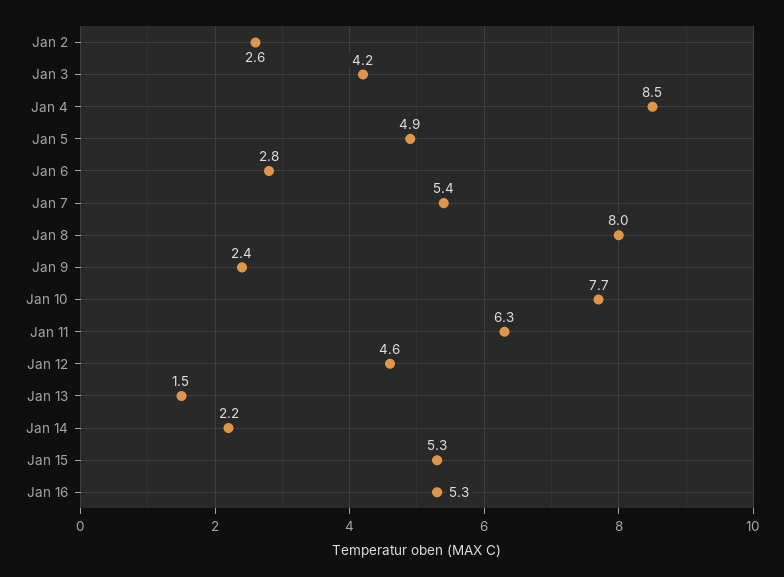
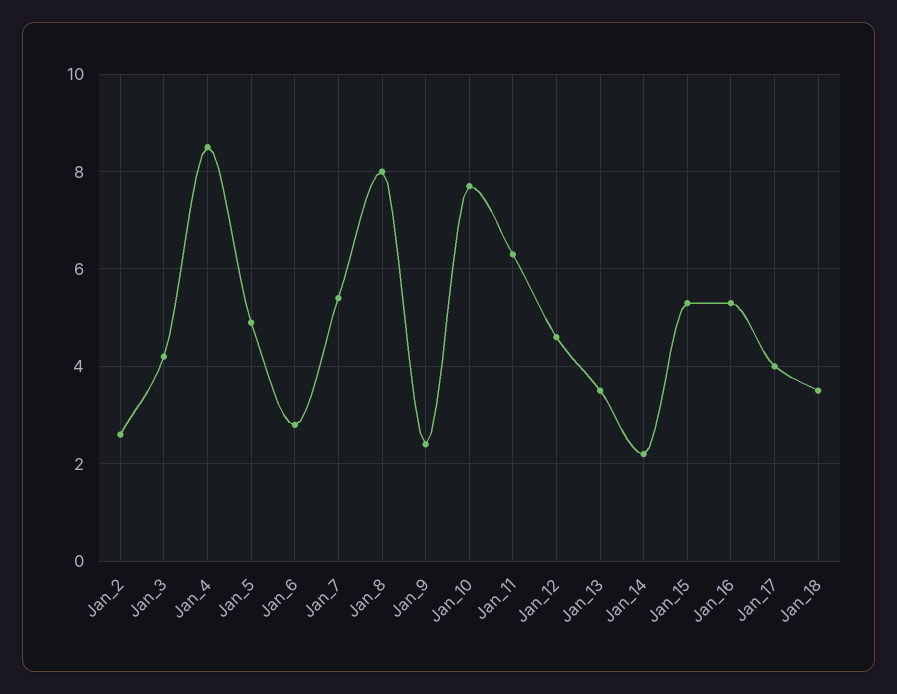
Jan 13: 1.5 -> 3.5
Jan_17: none -> 4
Jan_18: none -> 3.5

